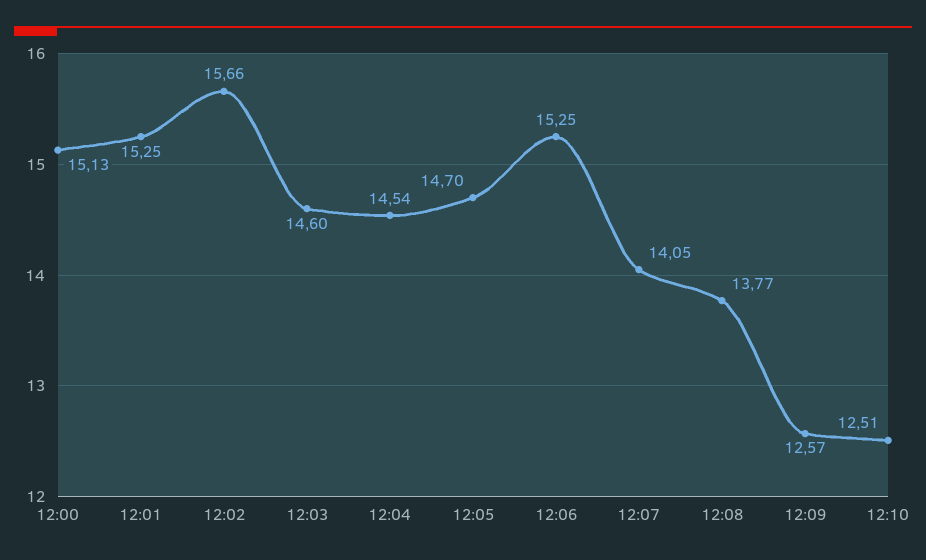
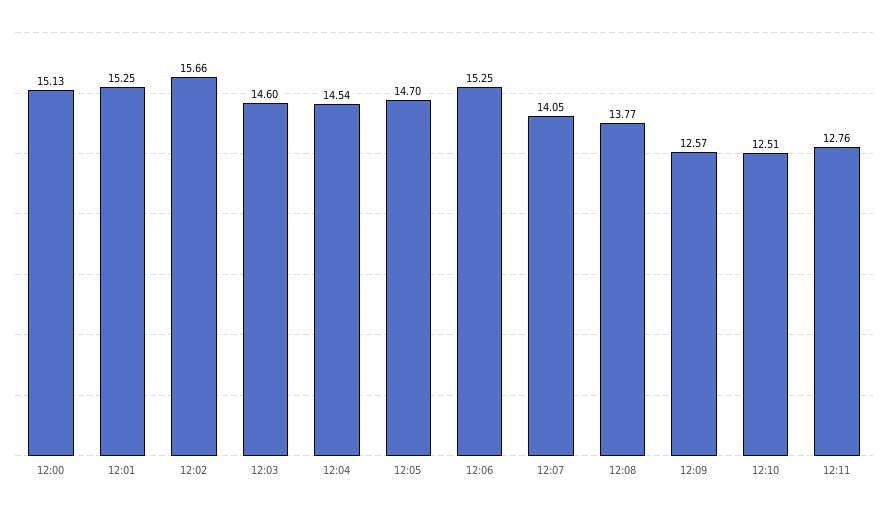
12:11: none -> 12.76

